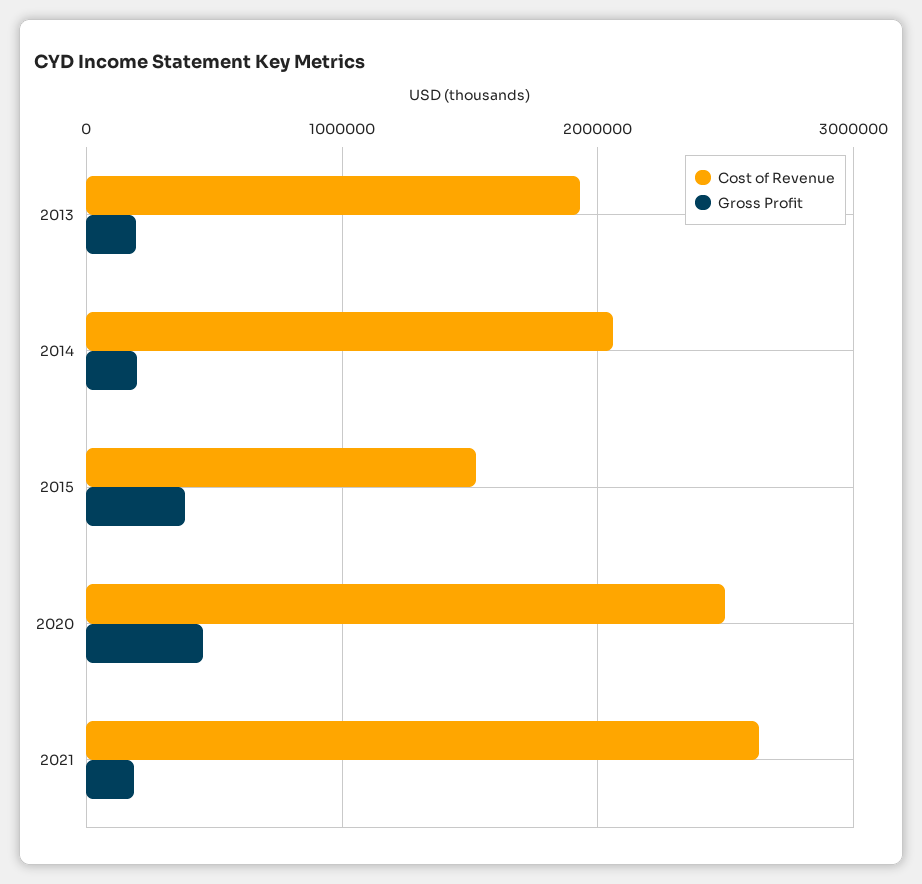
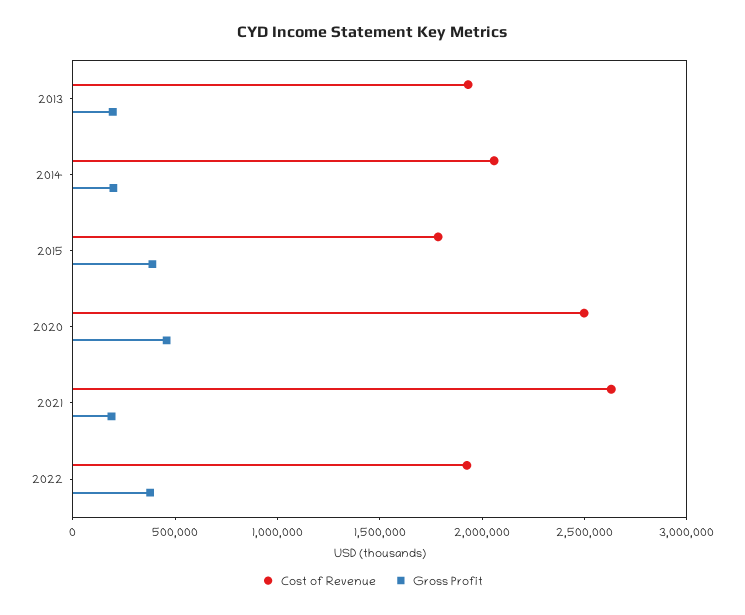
Cost of Revenue, 2015: 1500000 -> 1800000
Cost of Revenue, 2022: none -> 1900000
Gross Profit, 2022: none -> 400000

